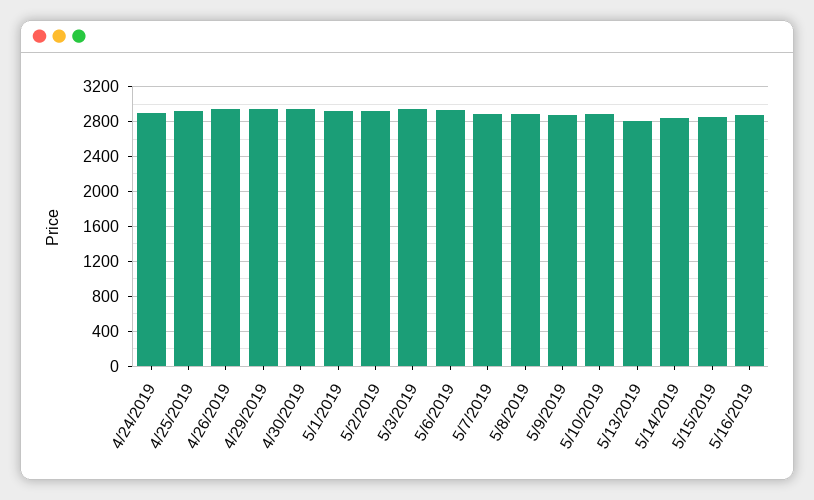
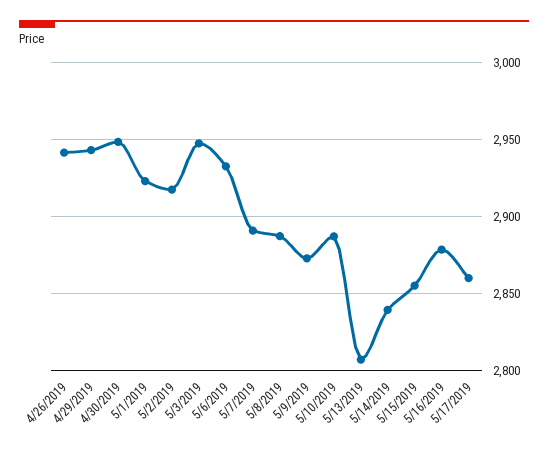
4/24/2019: 2900 -> none
4/25/2019: 2900 -> none
5/17/2019: none -> 2860

